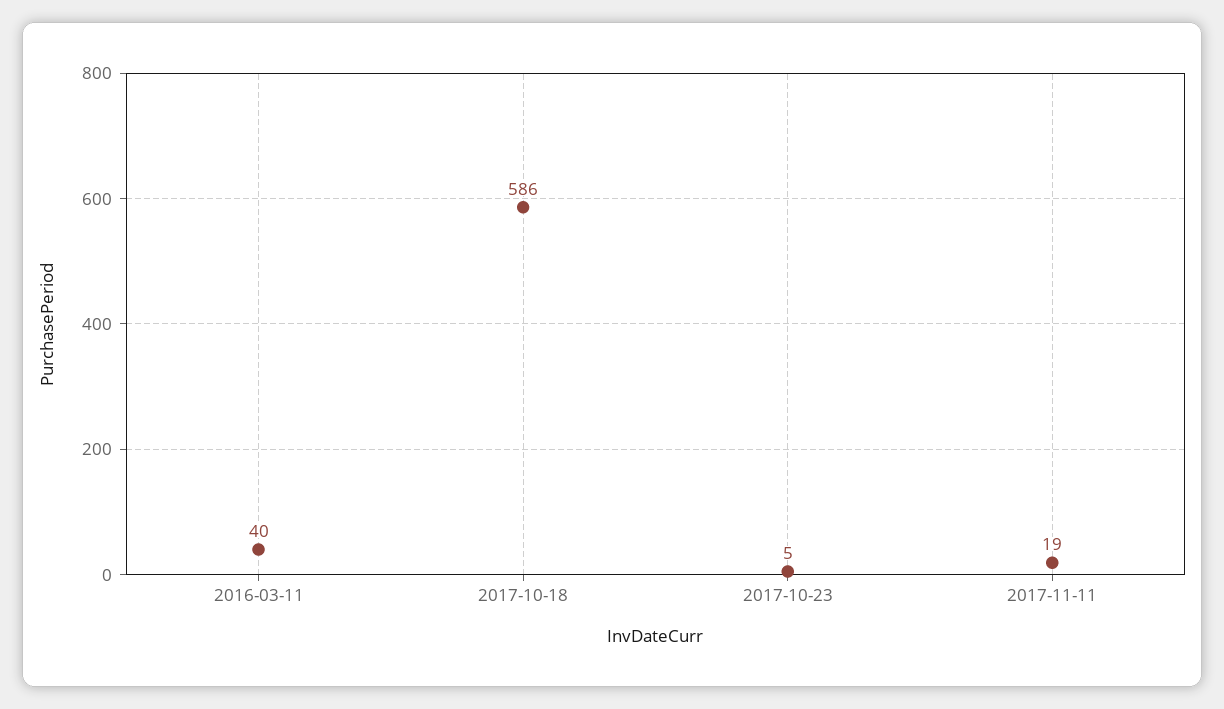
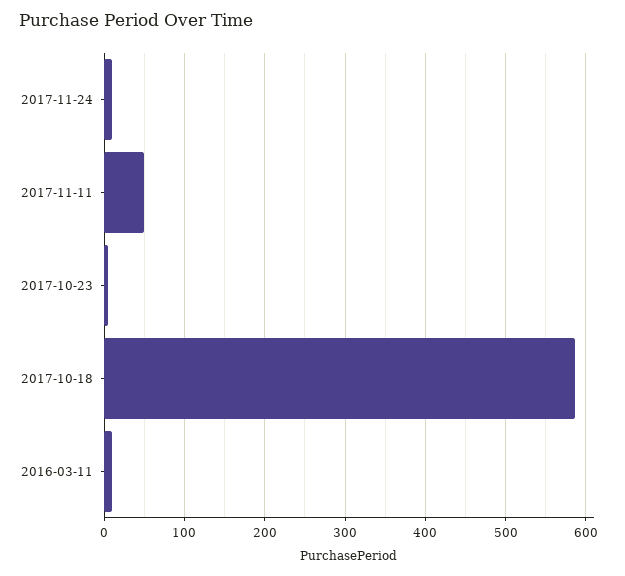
2016-03-11: 40 -> 10
2017-11-11: 19 -> 50
2017-11-24: none -> 10

